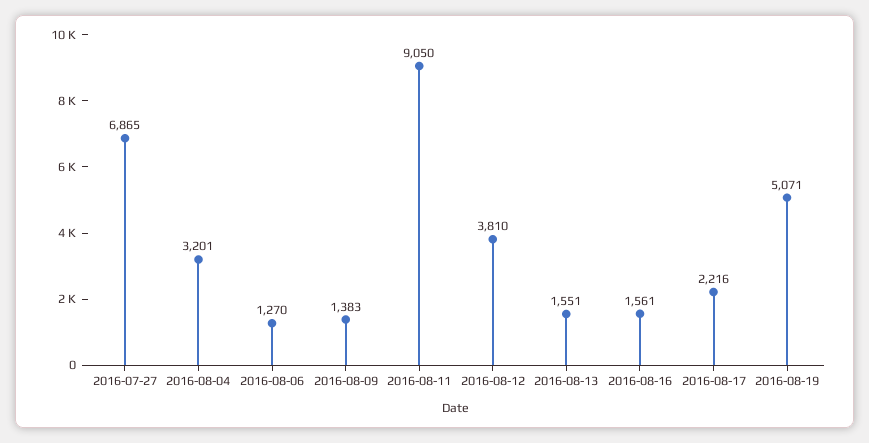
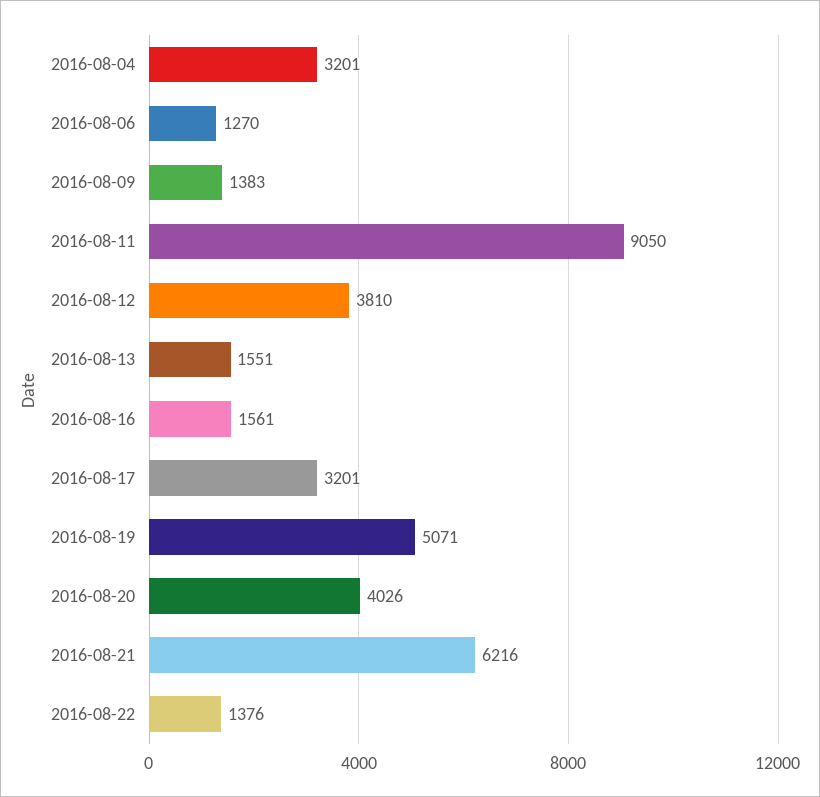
2016-07-27: 6865 -> none
2016-08-17: 2216 -> 3201
2016-08-20: none -> 4026
2016-08-21: none -> 6216
2016-08-22: none -> 1376

